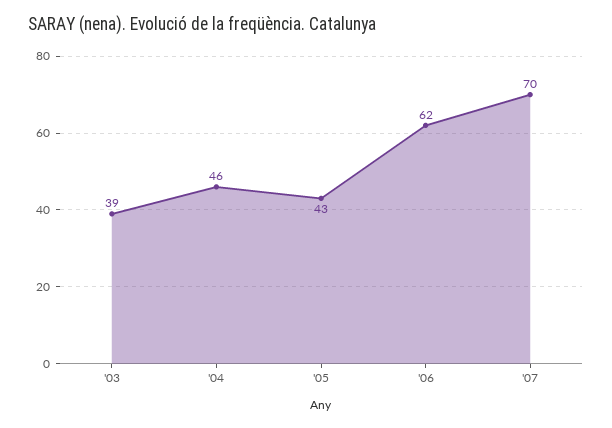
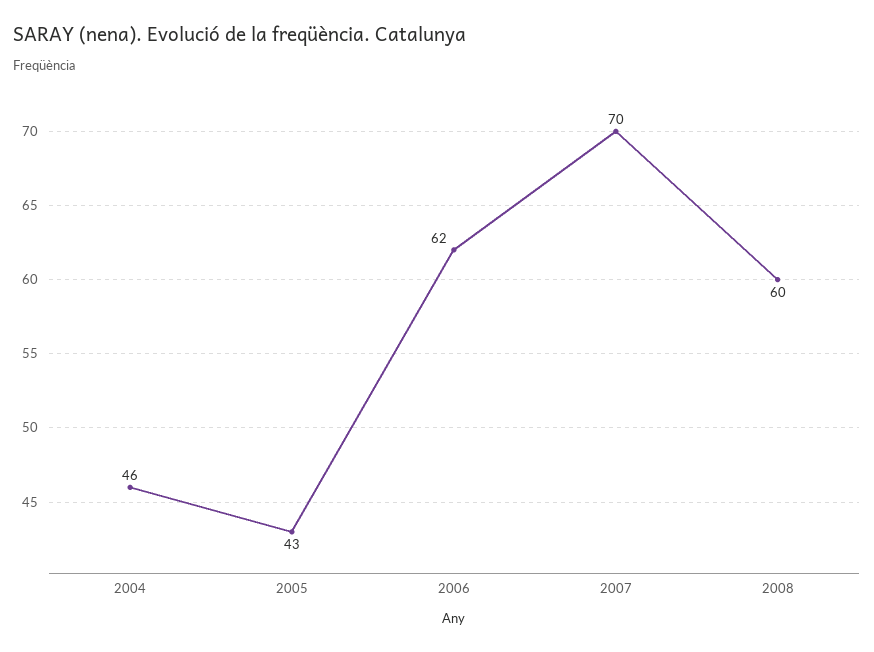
'03: 39 -> none
2008: none -> 60

